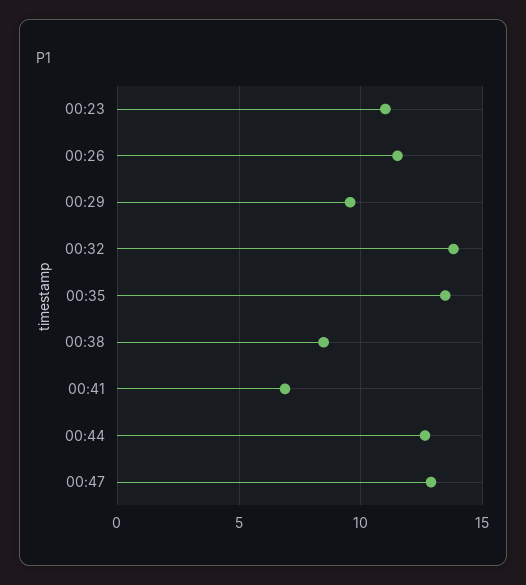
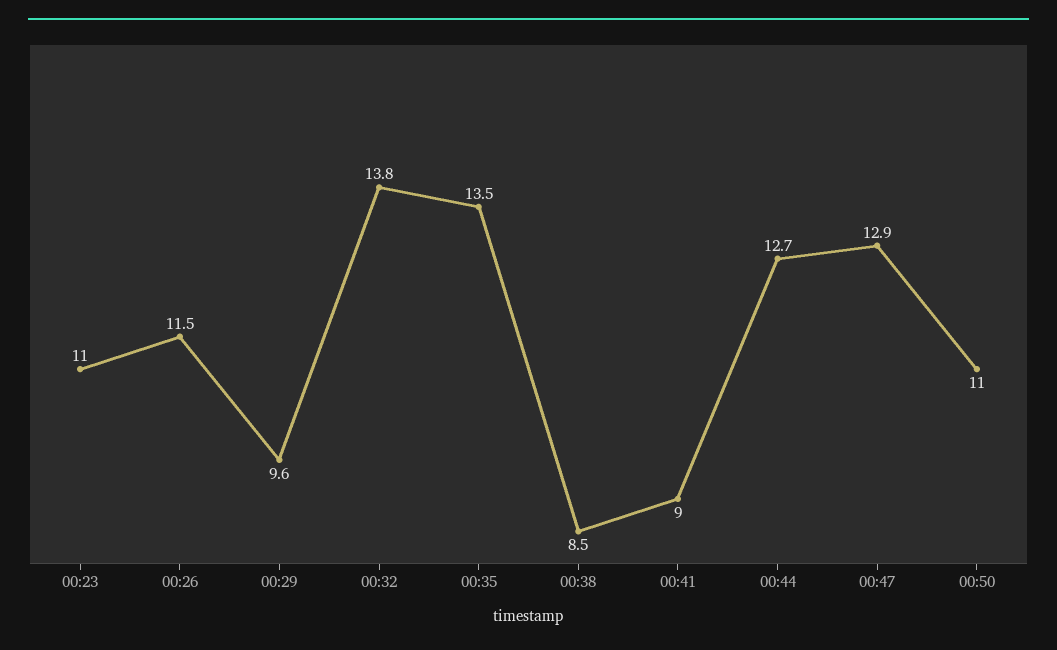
00:41: 7 -> 9
00:50: none -> 11

